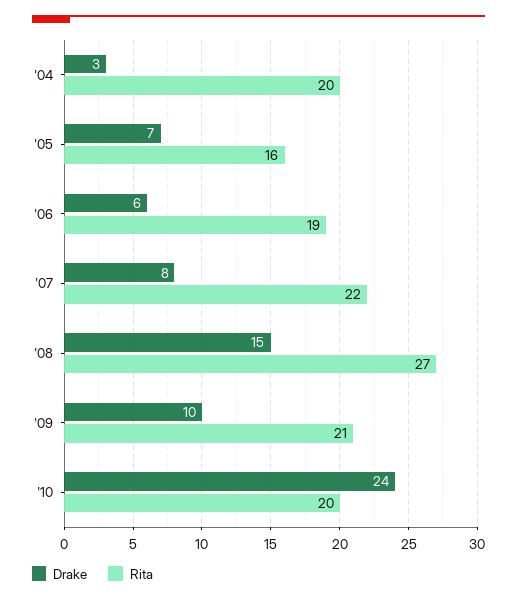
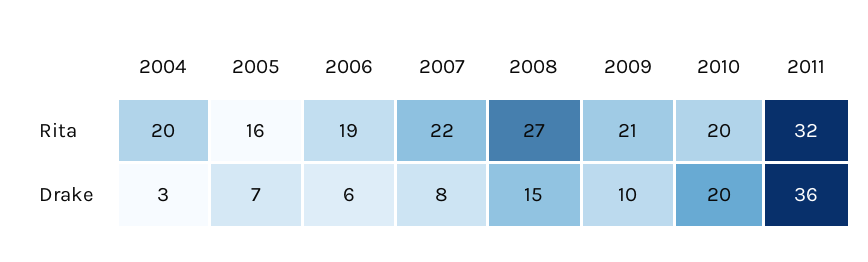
Drake, '10: 24 -> 20
Rita, 2011: none -> 32
Drake, 2011: none -> 36

